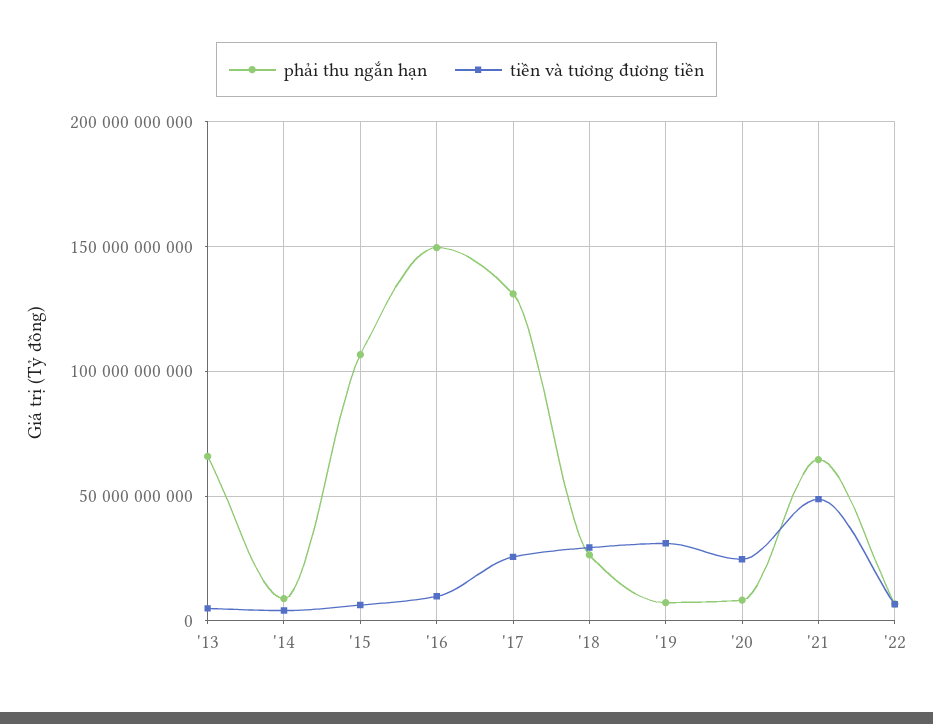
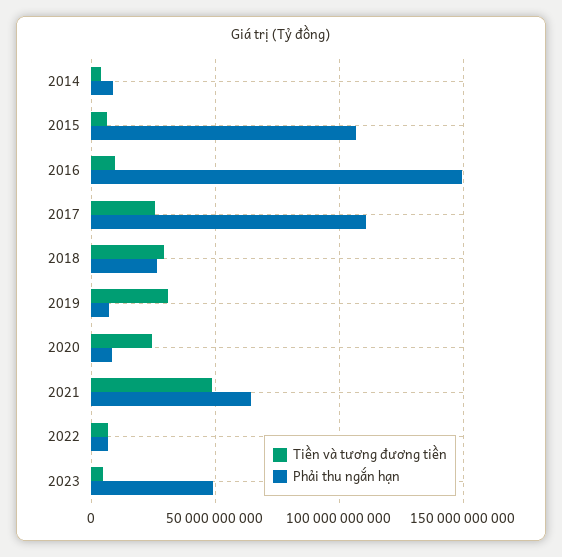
phải thu ngắn hạn, '13: 65000000000 -> none
tiền và tương đương tiền, '13: 5000000000 -> none
phải thu ngắn hạn, '17: 130000000000 -> 110000000000
tiền và tương đương tiền, 2023: none -> 5000000000
phải thu ngắn hạn, 2023: none -> 50000000000

